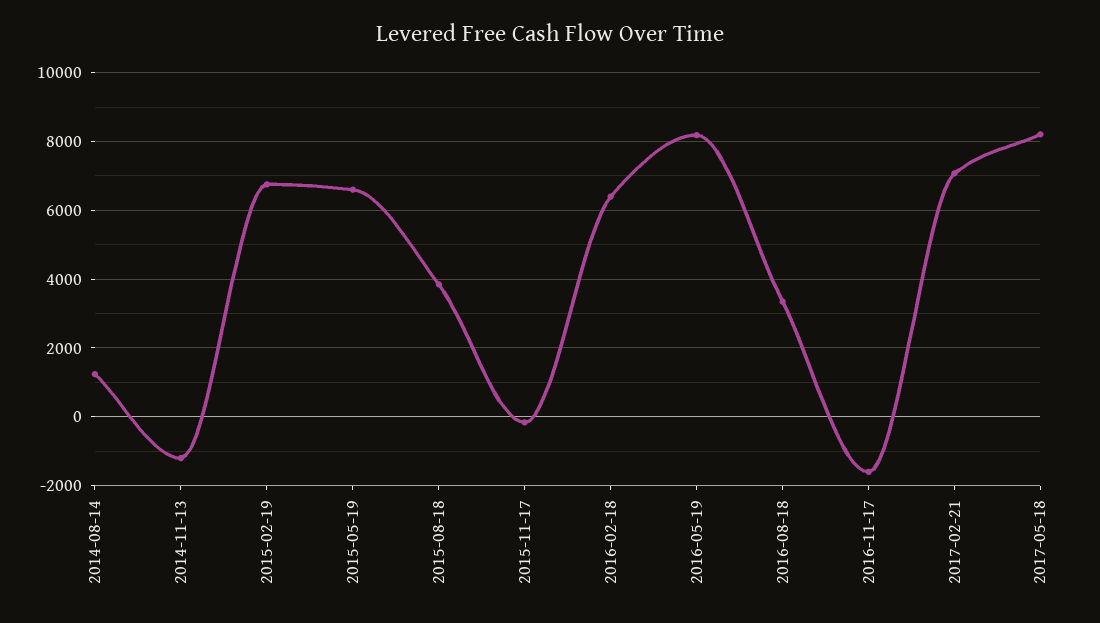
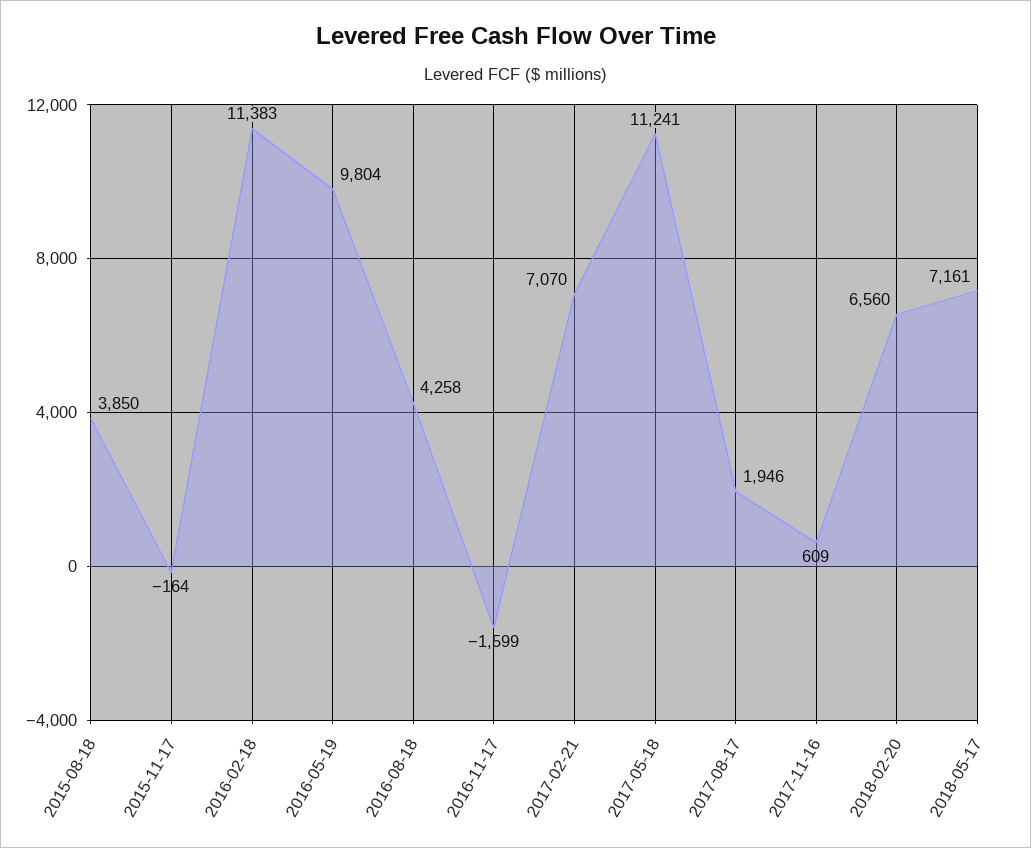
2014-08-14: 1200 -> none
2014-11-13: -1200 -> none
2015-02-19: 6800 -> none
2015-05-19: 6600 -> none
2016-02-18: 6400 -> 11383
2016-05-19: 8200 -> 9804
2016-08-18: 3400 -> 4258
2017-05-18: 8200 -> 11241
2017-08-17: none -> 1946
2017-11-16: none -> 609
2018-02-20: none -> 6560
2018-05-17: none -> 7161

